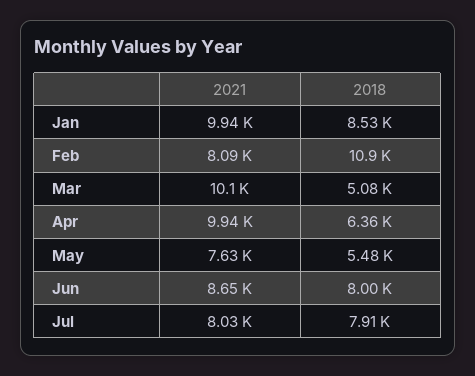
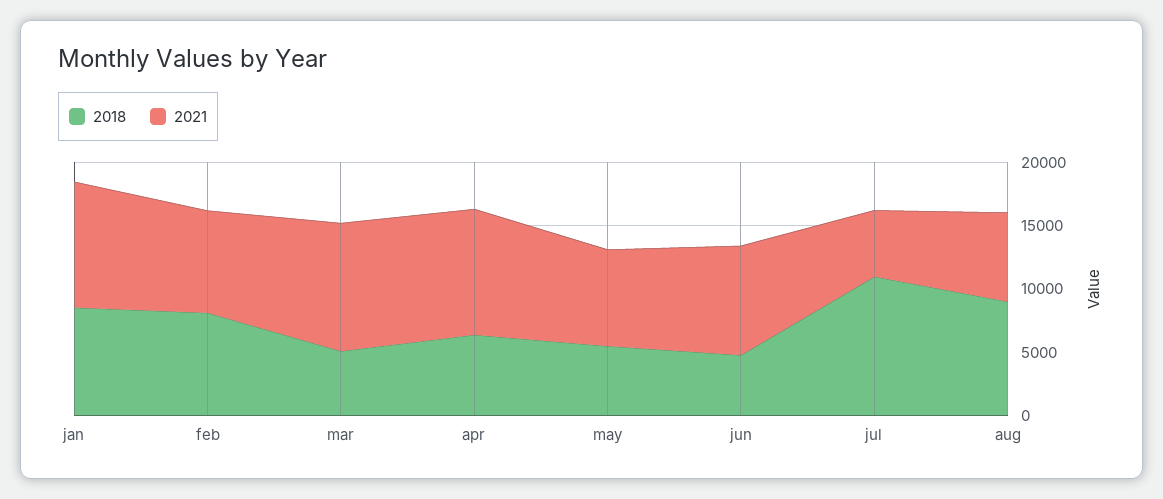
2018, Feb: 10900 -> 8000
2018, Jun: 8000 -> 5000
2021, Jul: 8030 -> 5000
2018, Jul: 7910 -> 11000
2018, aug: none -> 9000
2021, aug: none -> 7000

